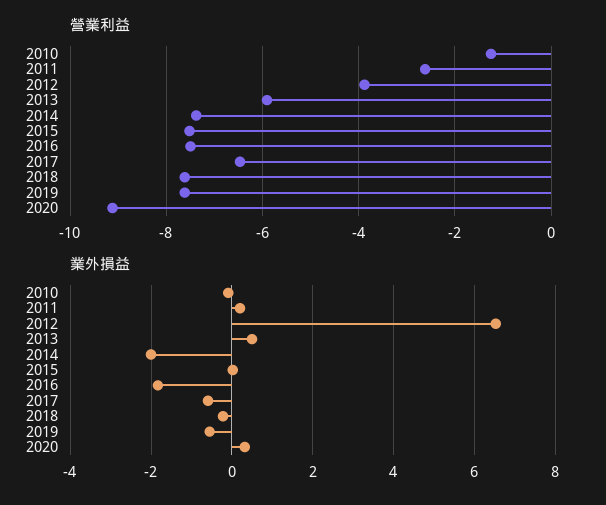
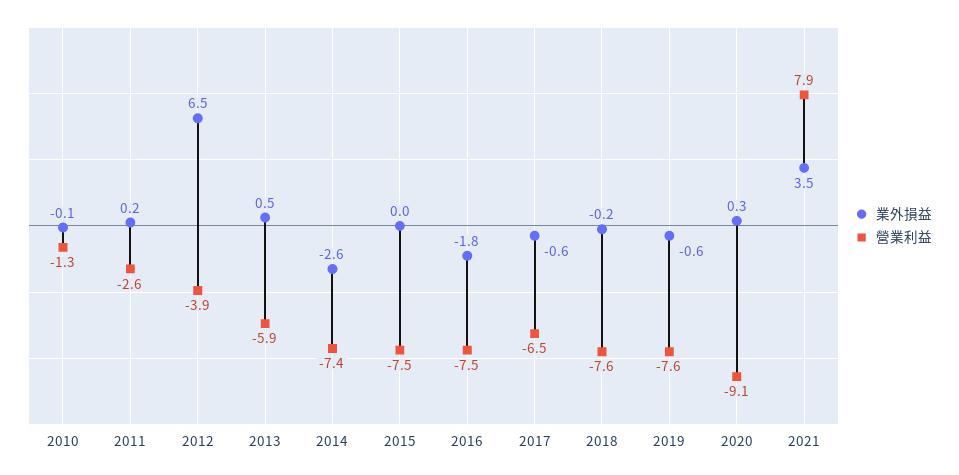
業外損益, 2014: -2 -> -2.6
業外損益, 2021: none -> 3.5
營業利益, 2021: none -> 7.9

